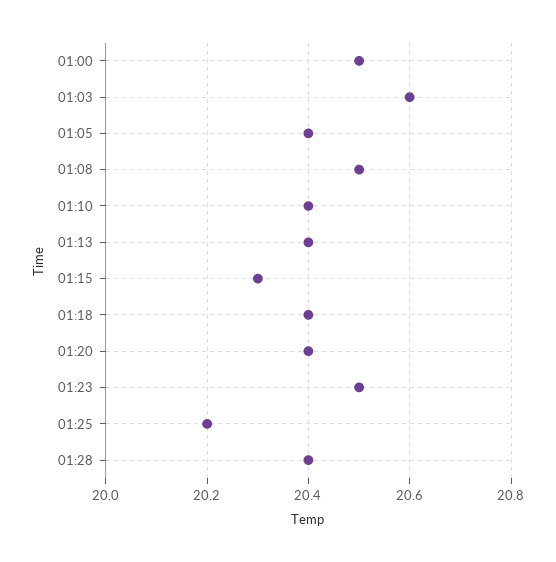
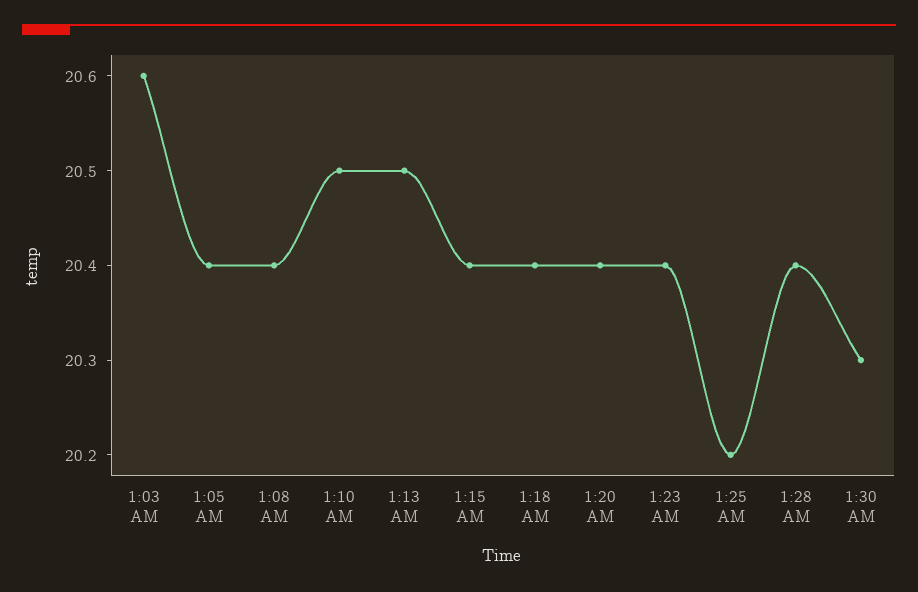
01:00: 20.5 -> none
01:08: 20.5 -> 20.4
01:10: 20.4 -> 20.5
01:13: 20.4 -> 20.5
01:15: 20.3 -> 20.4
01:23: 20.5 -> 20.4
1:30 AM: none -> 20.3

